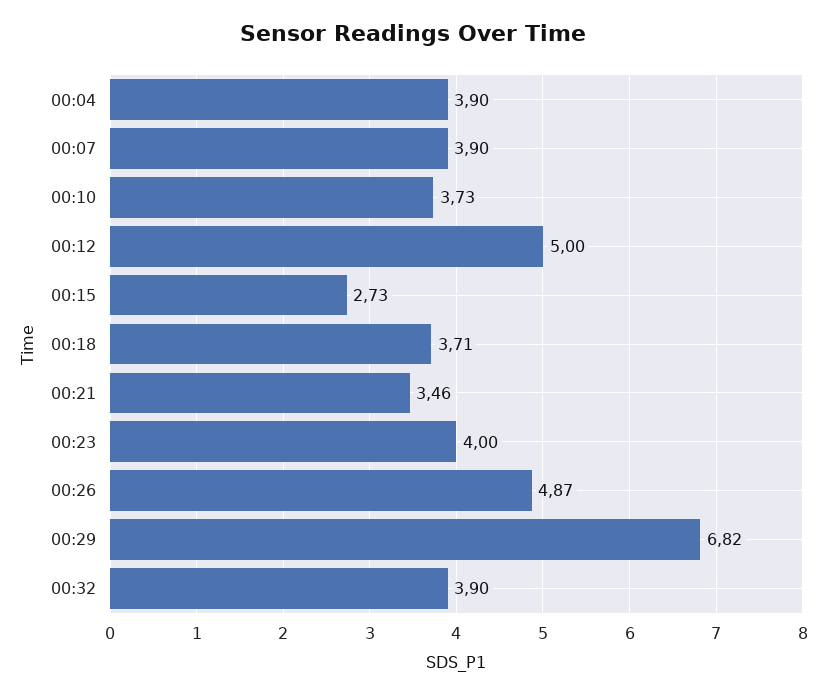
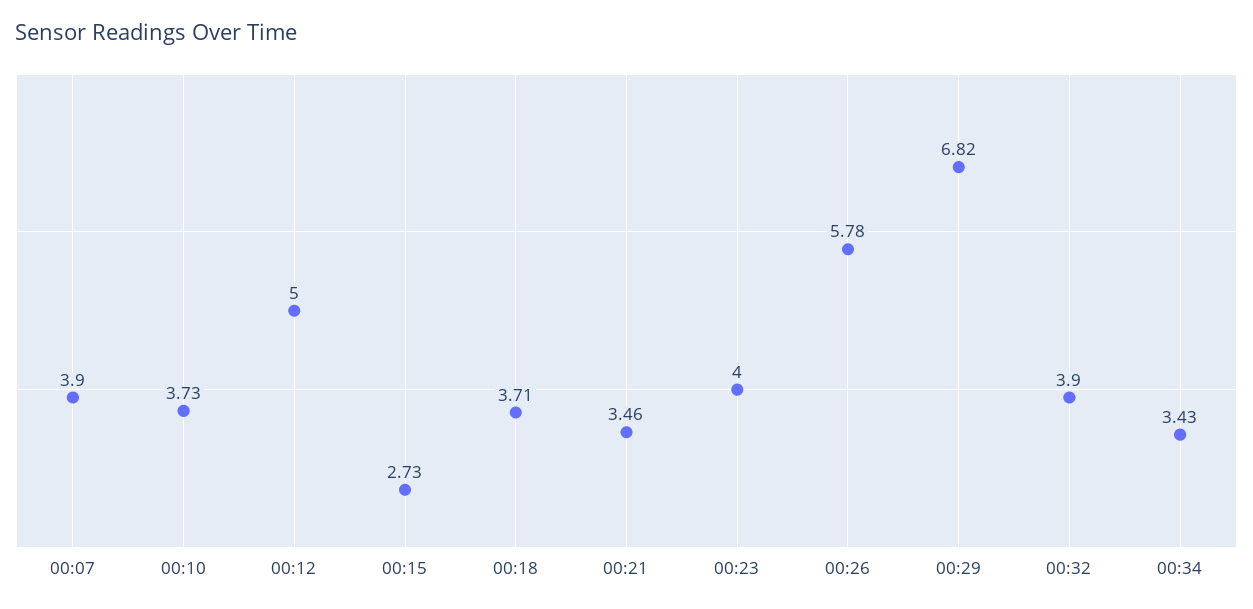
00:04: 3.9 -> none
00:26: 4.87 -> 5.78
00:34: none -> 3.43

